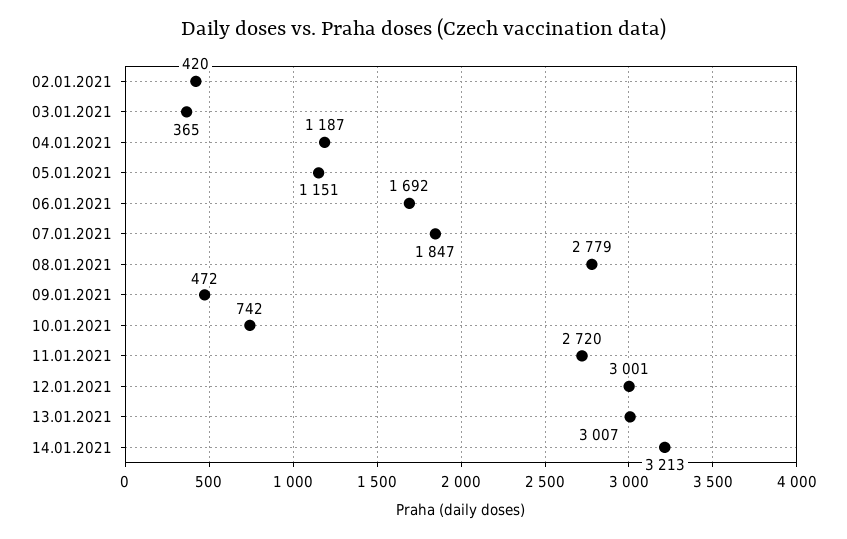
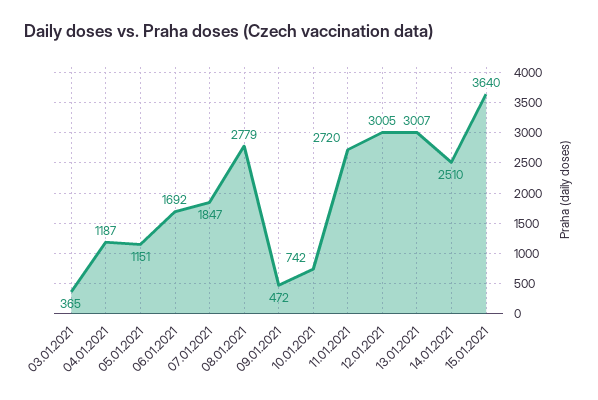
02.01.2021: 420 -> none
12.01.2021: 3001 -> 3005
14.01.2021: 3213 -> 2510
15.01.2021: none -> 3640

